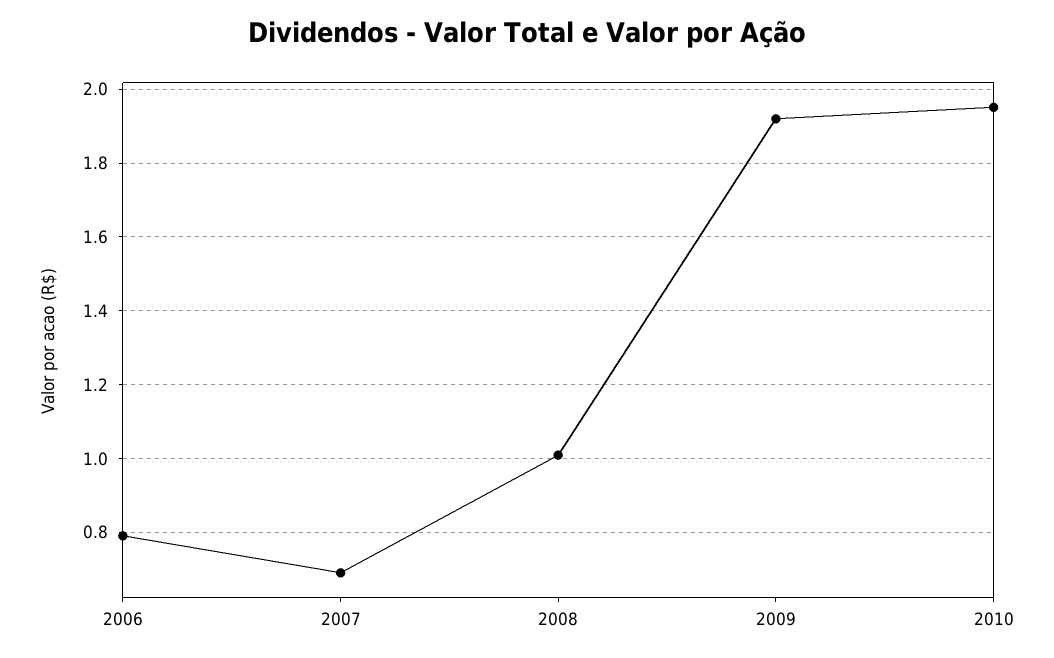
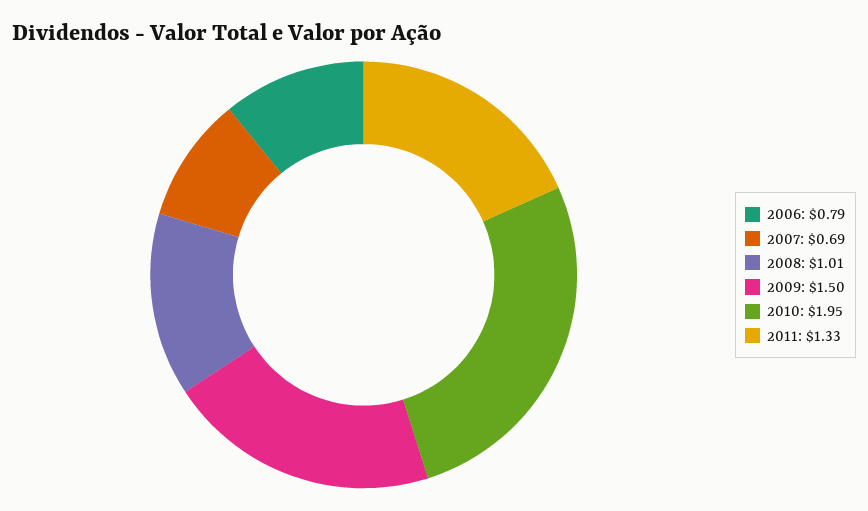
2009: 1.92 -> 1.5
2011: none -> 1.33

